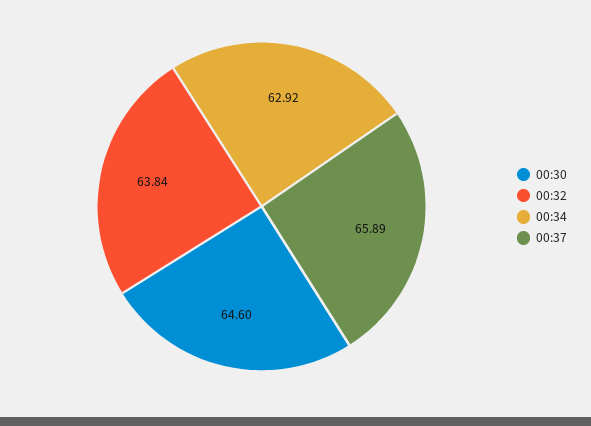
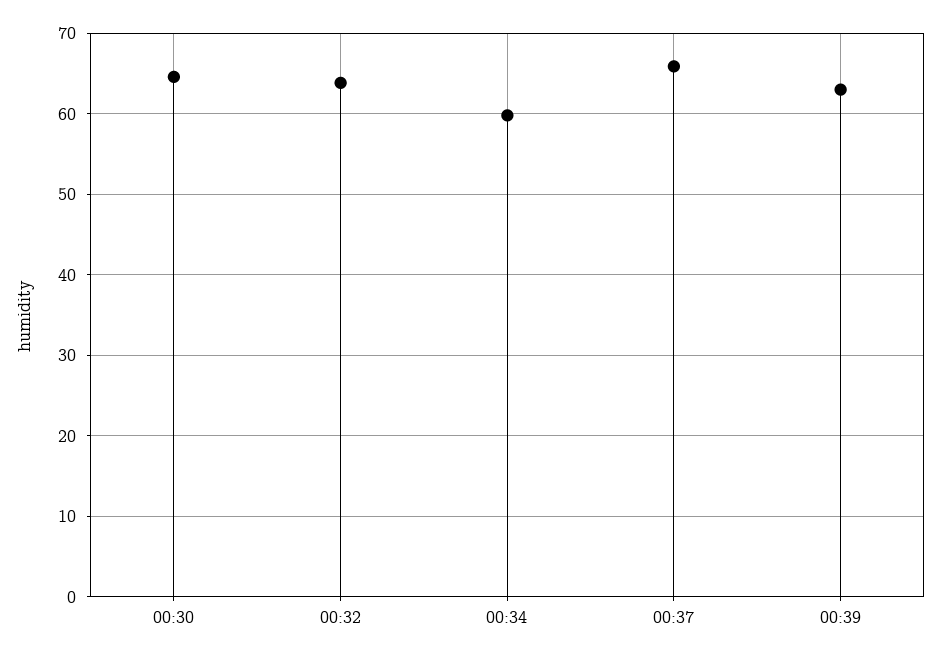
00:34: 62.92 -> 60
00:39: none -> 63

